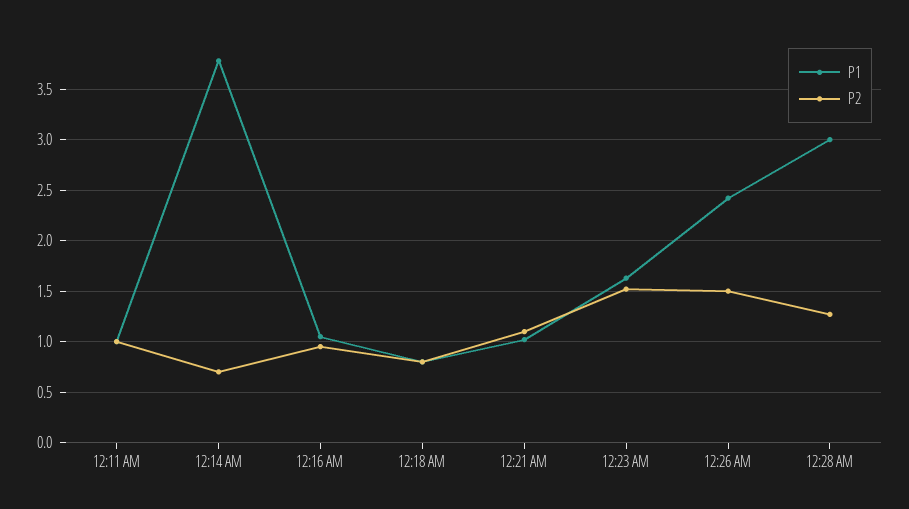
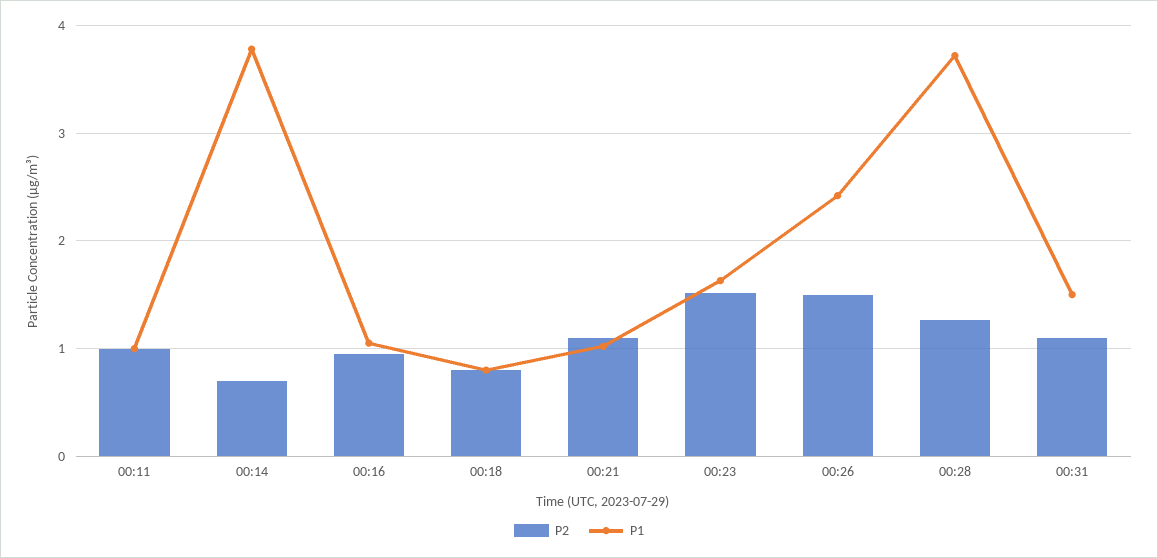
P1, 12:28 AM: 3 -> 3.7
P2, 00:31: none -> 1.1
P1, 00:31: none -> 1.5

